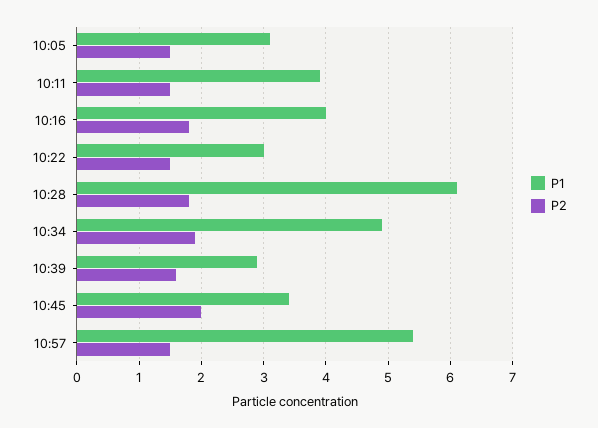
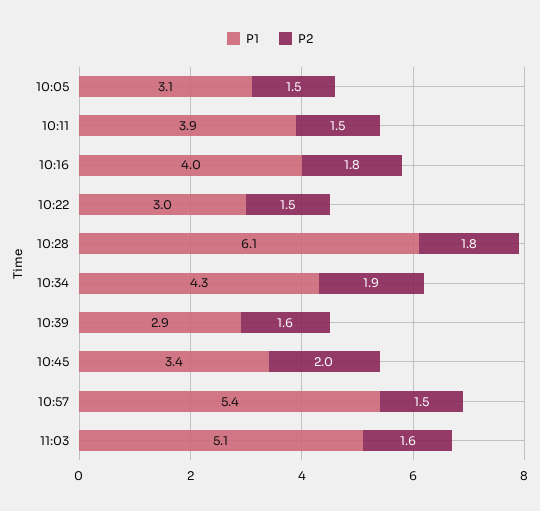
P1, 10:34: 4.9 -> 4.3
P1, 11:03: none -> 5.1
P2, 11:03: none -> 1.6

